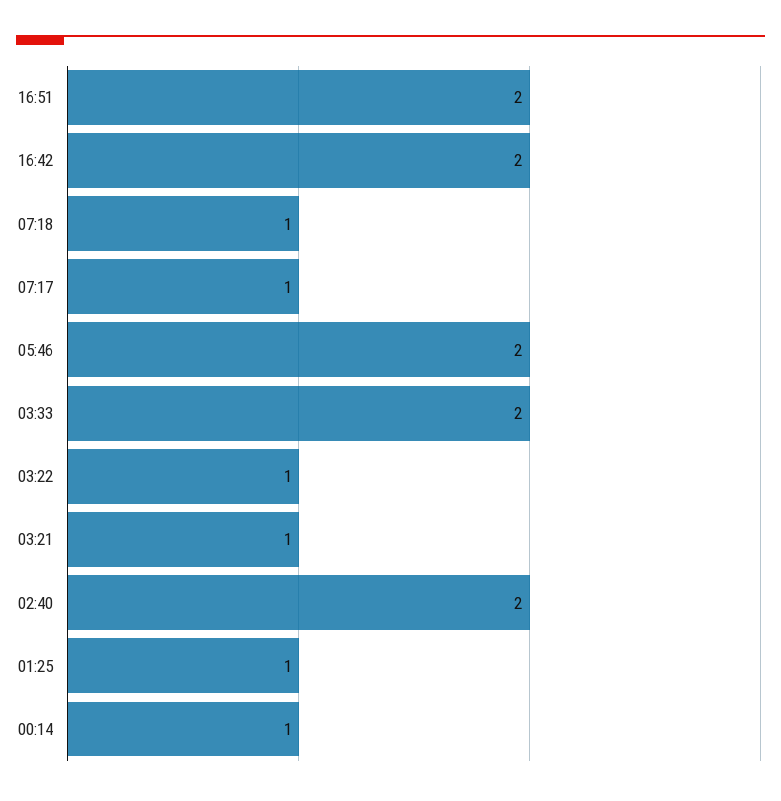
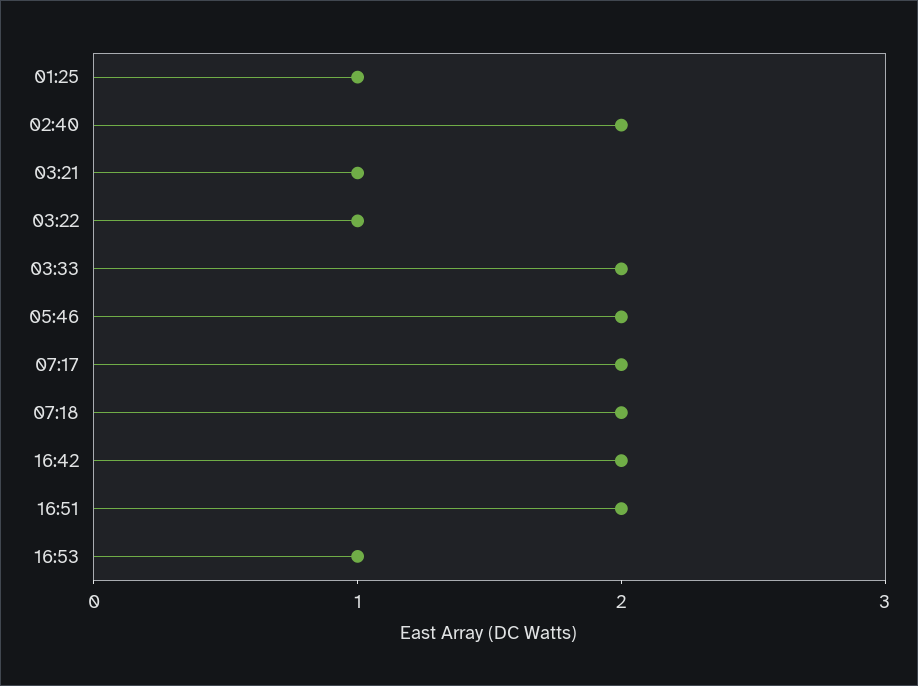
07:18: 1 -> 2
07:17: 1 -> 2
00:14: 1 -> none
16:53: none -> 1

